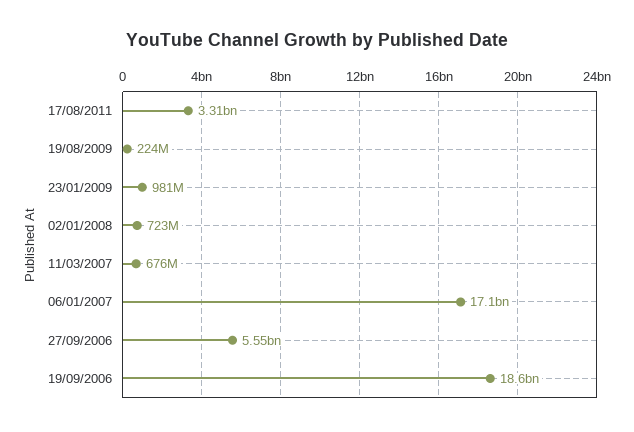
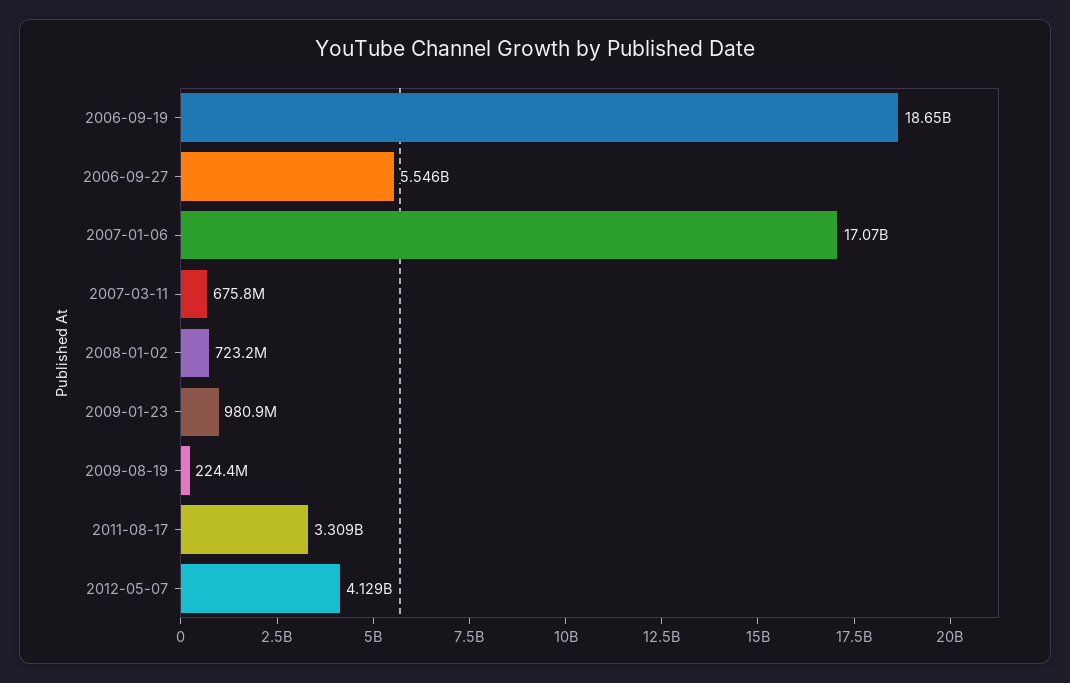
2012-05-07: none -> 4129000000

